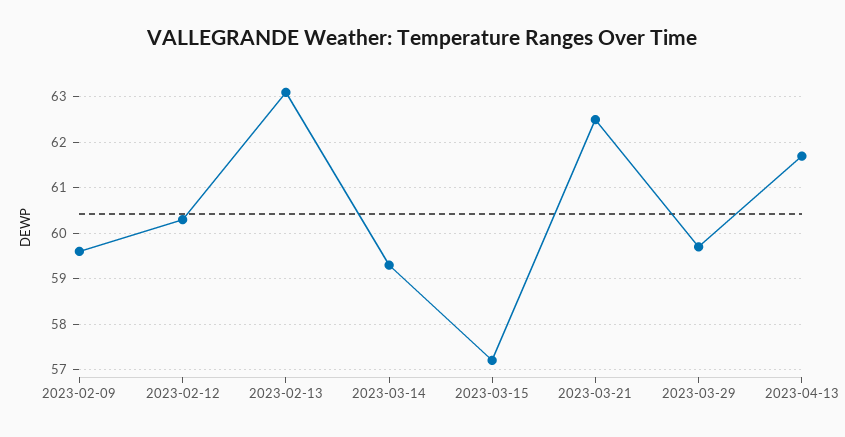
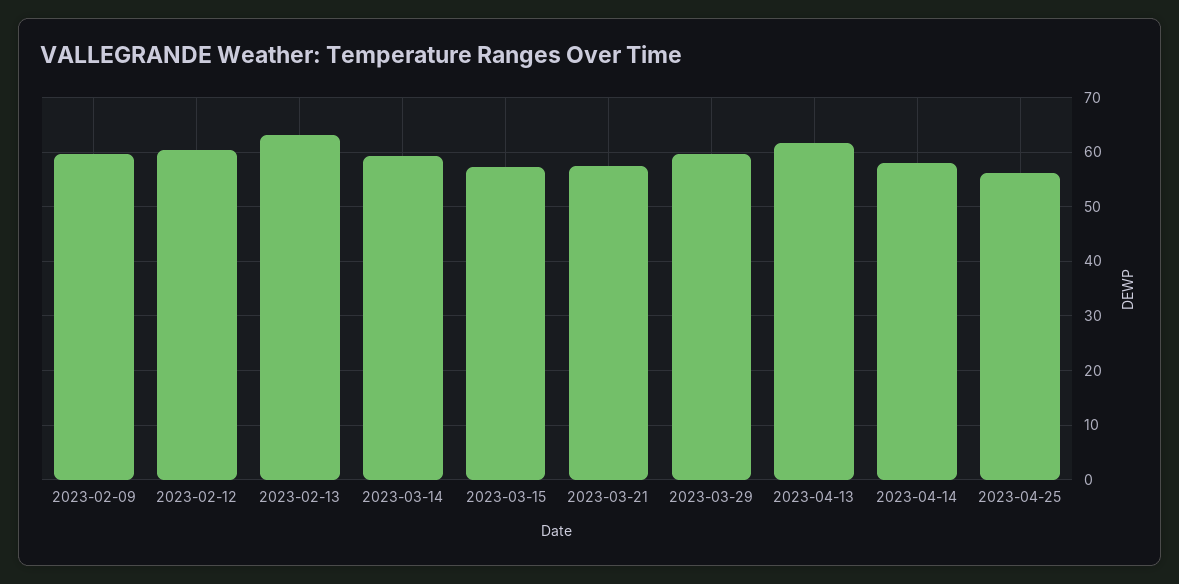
2023-03-21: 62.5 -> 58
2023-04-14: none -> 58
2023-04-25: none -> 56

